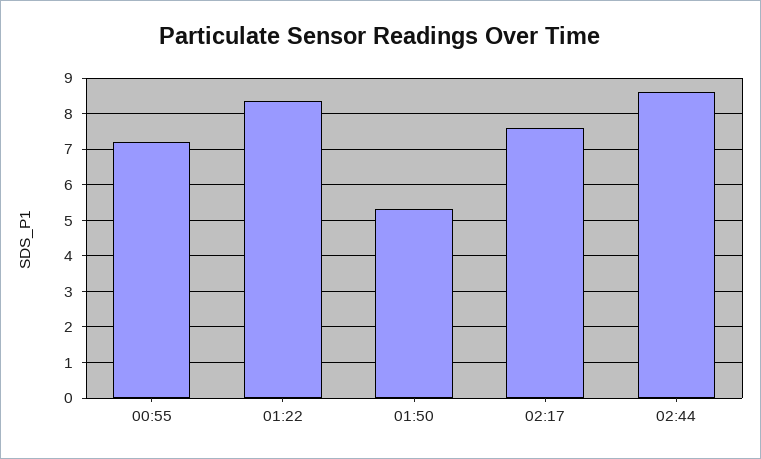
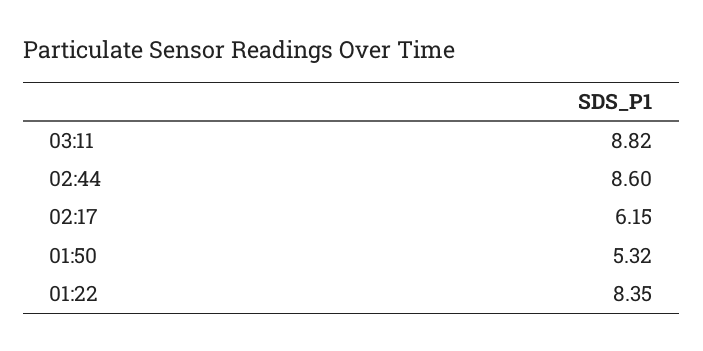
00:55: 7.2 -> none
02:17: 7.6 -> 6.15
03:11: none -> 8.82

